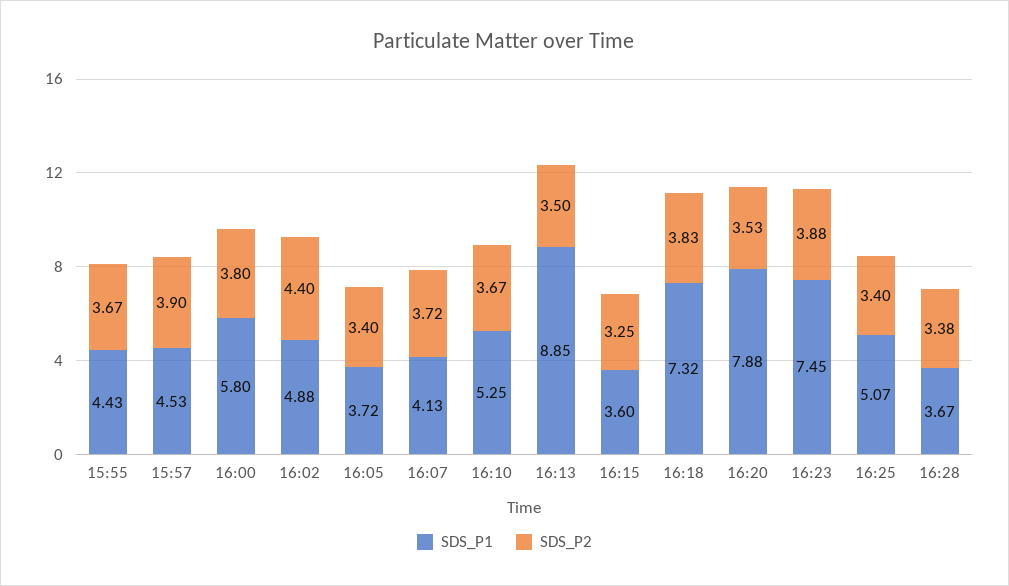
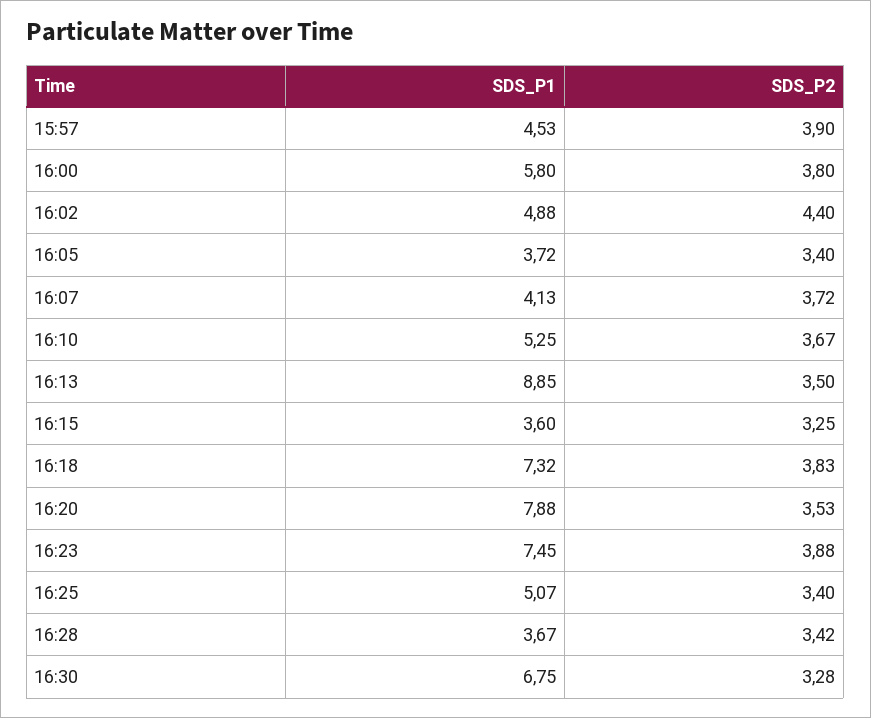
SDS_P1, 15:55: 4.43 -> none
SDS_P2, 15:55: 3.67 -> none
SDS_P2, 16:28: 3.38 -> 3.42
SDS_P1, 16:30: none -> 6.75
SDS_P2, 16:30: none -> 3.28

